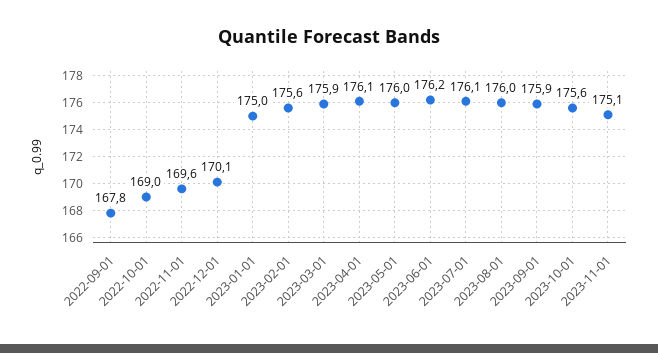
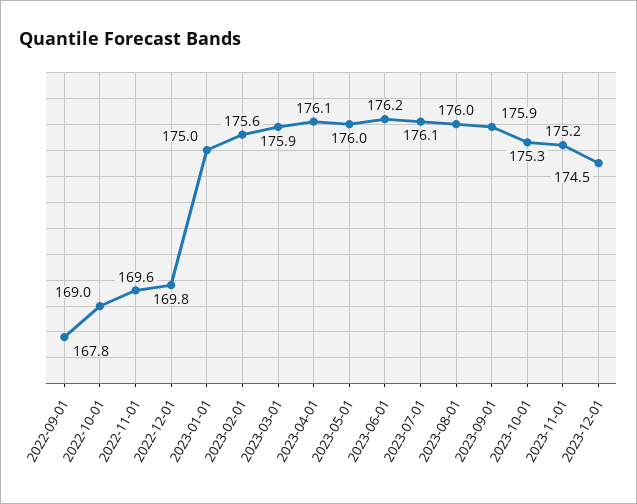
2022-12-01: 170.1 -> 169.8
2023-10-01: 175.6 -> 175.3
2023-11-01: 175.1 -> 175.2
2023-12-01: none -> 174.5

